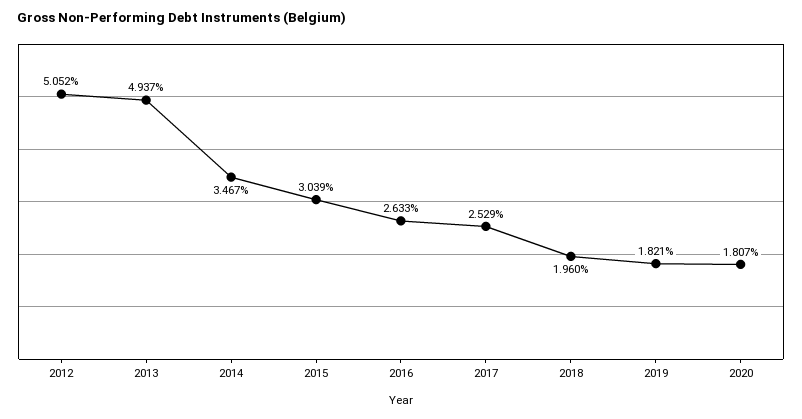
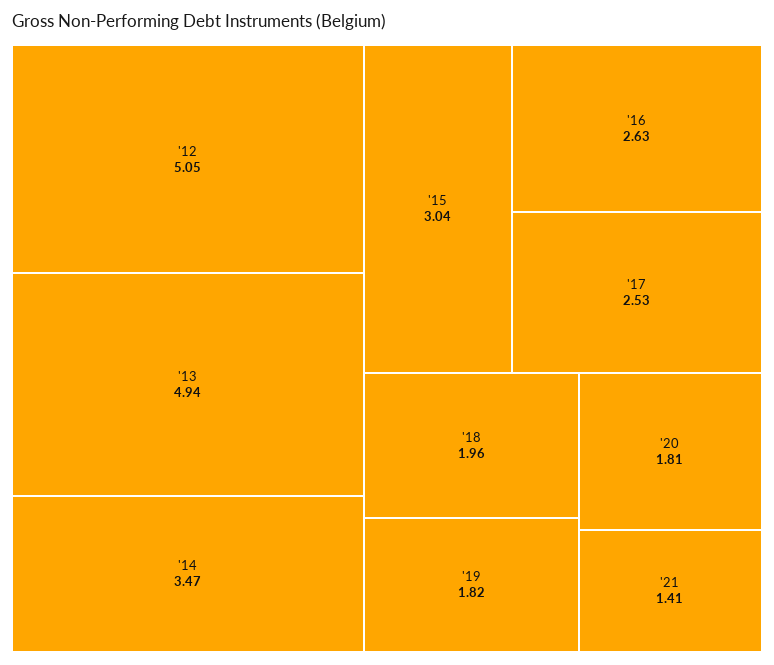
'21: none -> 1.41

